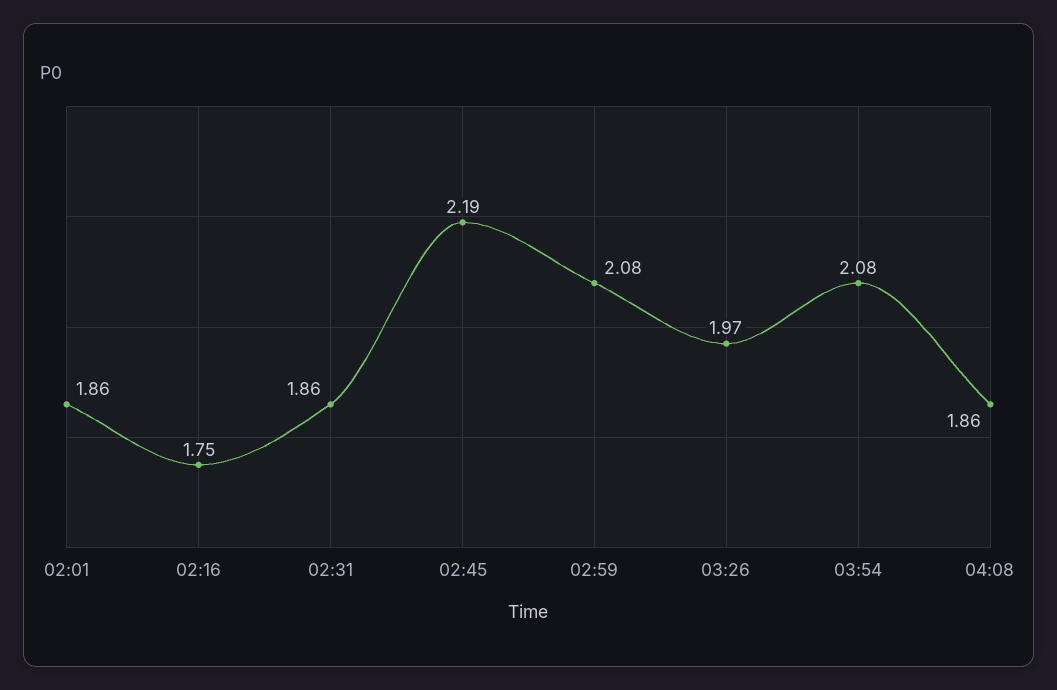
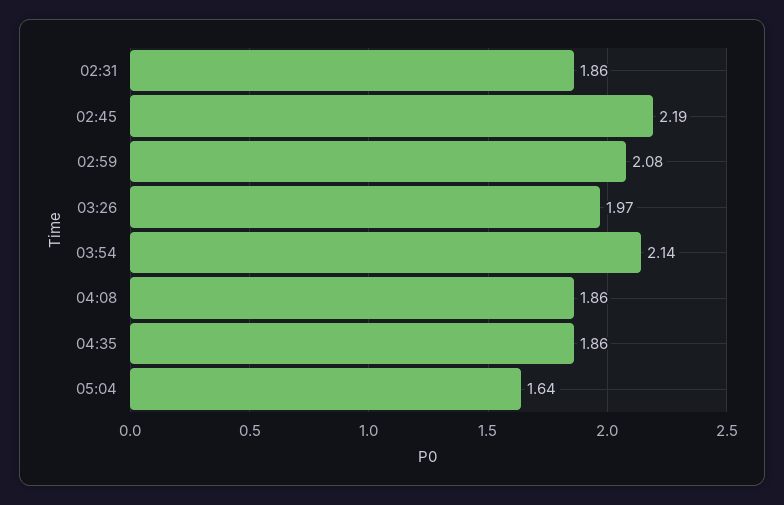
02:01: 1.86 -> none
02:16: 1.75 -> none
03:54: 2.08 -> 2.14
04:35: none -> 1.86
05:04: none -> 1.64

